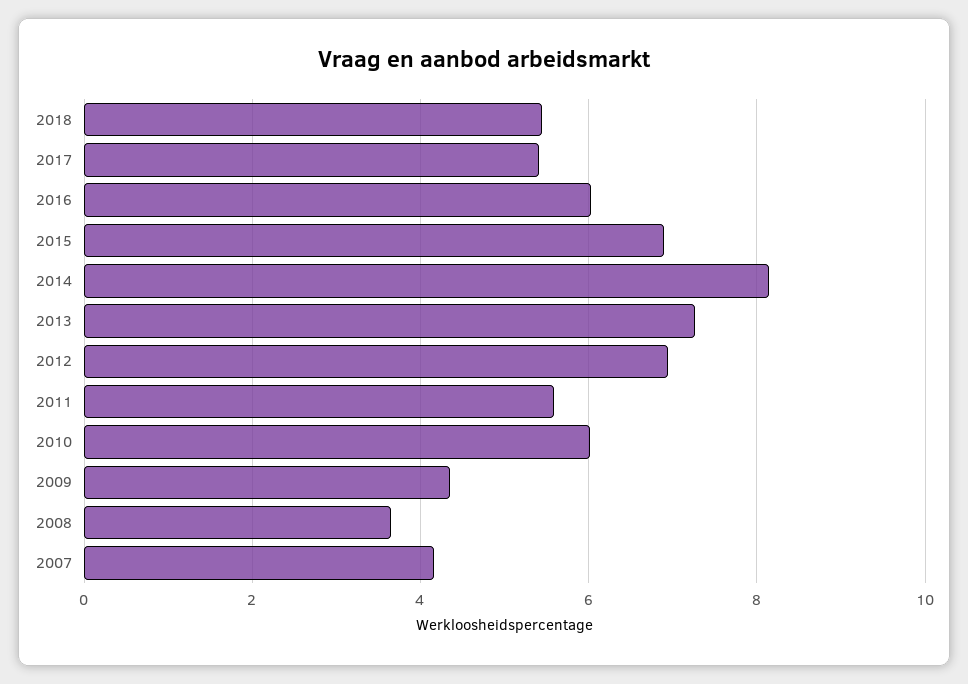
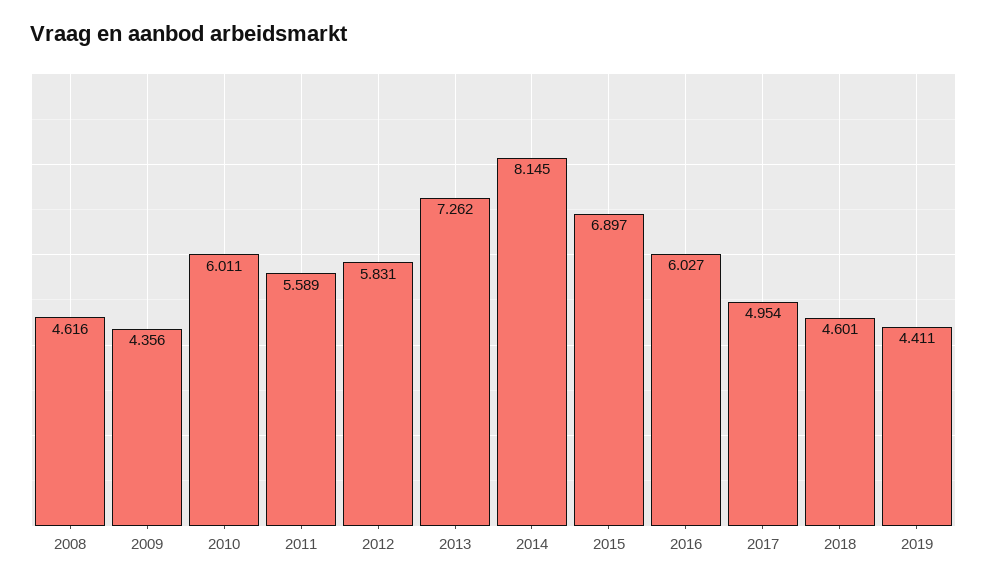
2018: 5.4 -> 4.601
2017: 5.4 -> 4.954
2012: 7 -> 5.831
2008: 3.6 -> 4.616
2007: 4.2 -> none
2019: none -> 4.411

